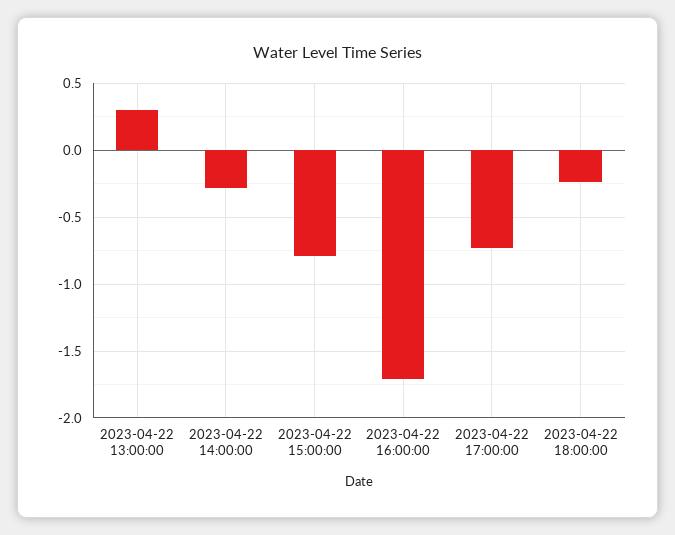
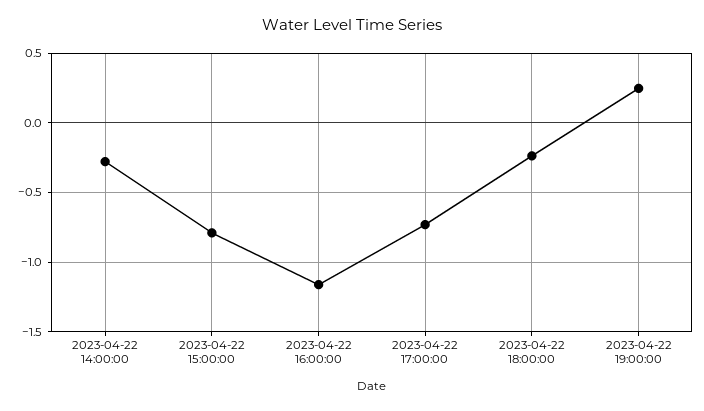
2023-04-22 13:00:00: 0.3 -> none
2023-04-22 16:00:00: -1.7 -> -1.15
2023-04-22 19:00:00: none -> 0.25

